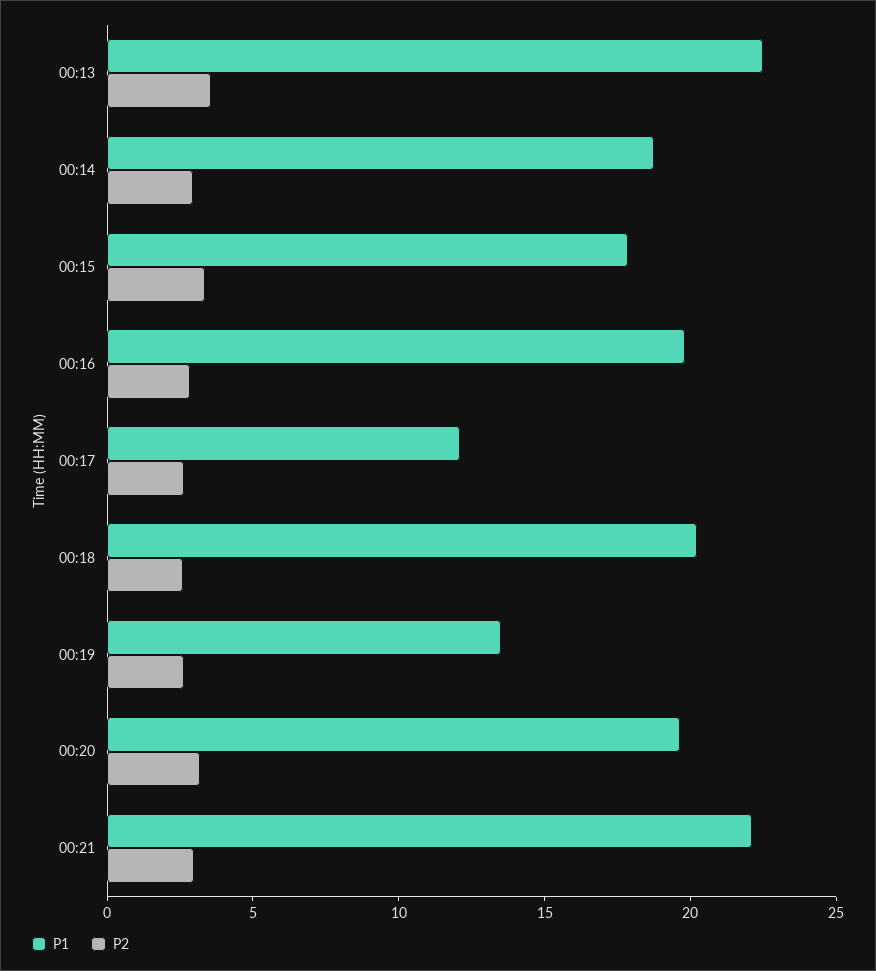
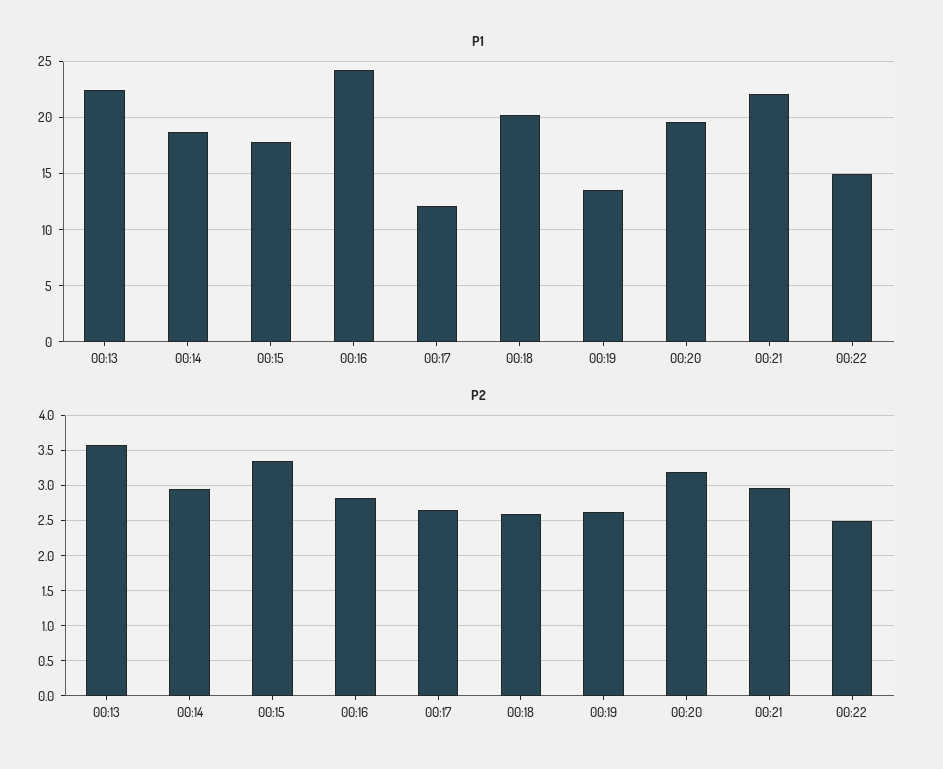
P1, 00:16: 20 -> 24
P1, 00:22: none -> 15
P2, 00:22: none -> 2.5

